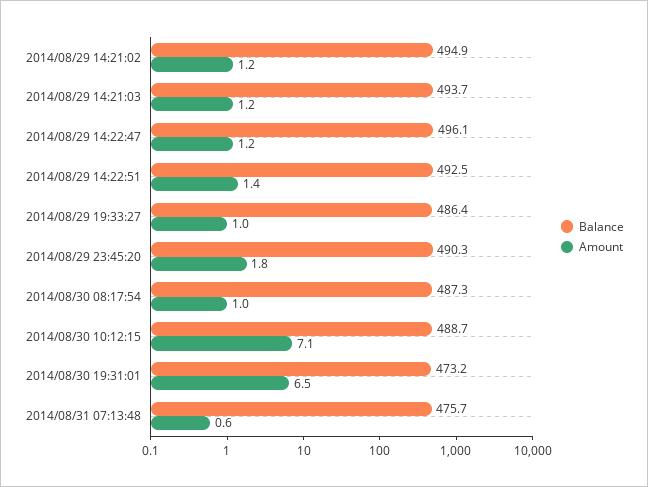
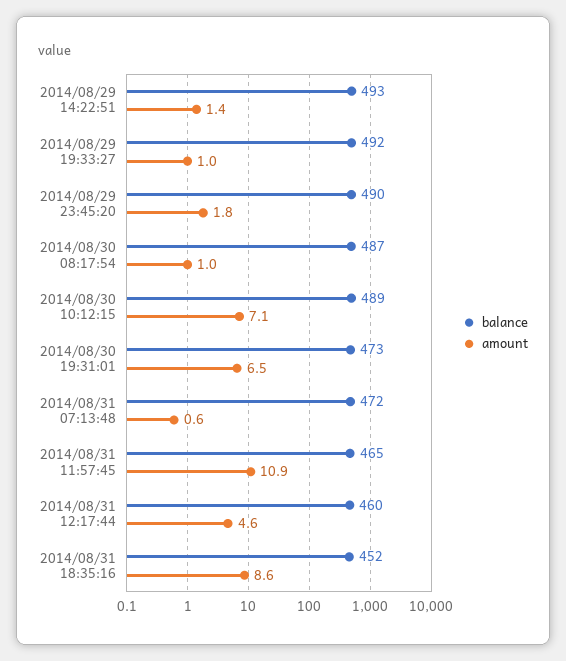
Balance, 2014/08/29 14:21:02: 494.9 -> none
Amount, 2014/08/29 14:21:02: 1.2 -> none
Balance, 2014/08/29 14:21:03: 493.7 -> none
Amount, 2014/08/29 14:21:03: 1.2 -> none
Balance, 2014/08/29 14:22:47: 496.1 -> none
Amount, 2014/08/29 14:22:47: 1.2 -> none
Balance, 2014/08/29 19:33:27: 486.4 -> 492
Balance, 2014/08/31 07:13:48: 475.7 -> 472
Balance, 2014/08/31 11:57:45: none -> 465
Amount, 2014/08/31 11:57:45: none -> 10.9
Balance, 2014/08/31 12:17:44: none -> 460
Amount, 2014/08/31 12:17:44: none -> 4.6
Balance, 2014/08/31 18:35:16: none -> 452
Amount, 2014/08/31 18:35:16: none -> 8.6

